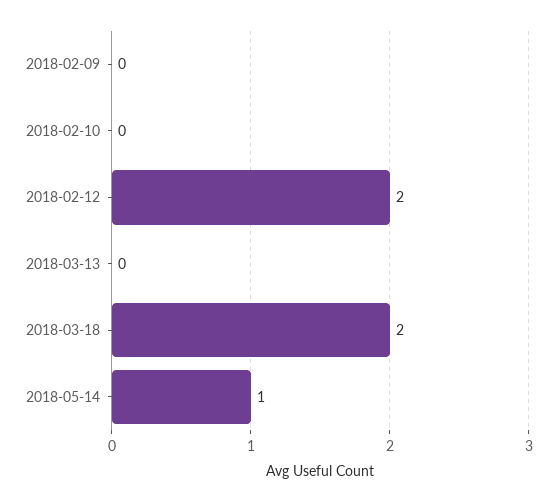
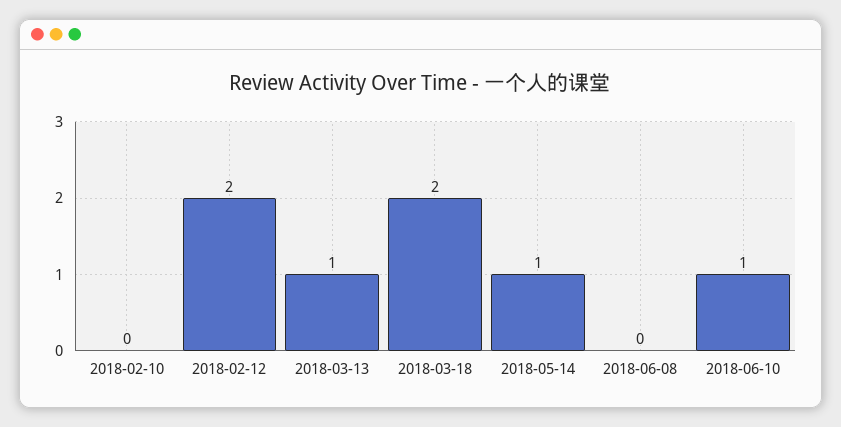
2018-02-09: 0 -> none
2018-03-13: 0 -> 1
2018-06-08: none -> 0
2018-06-10: none -> 1

